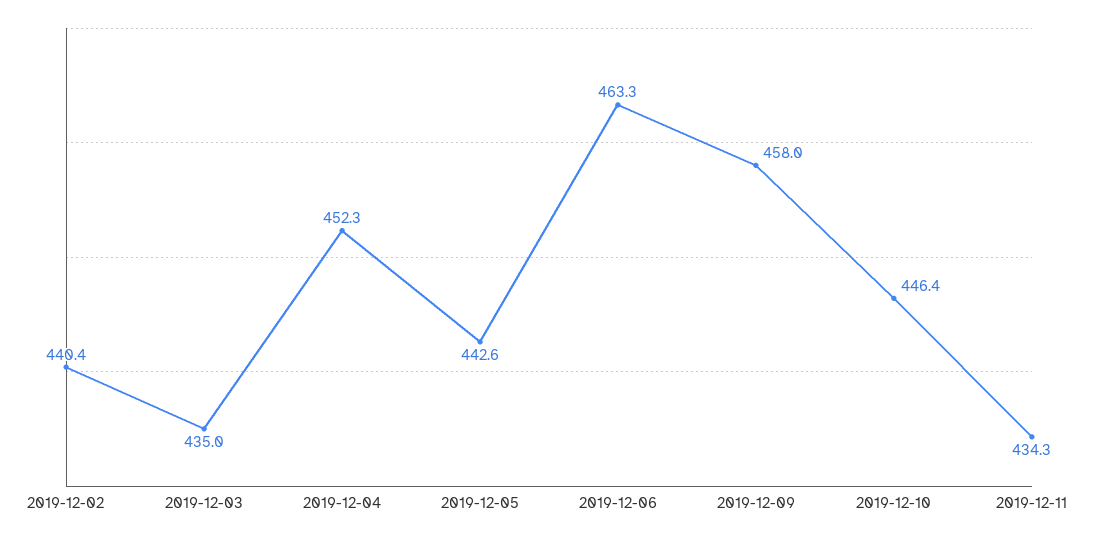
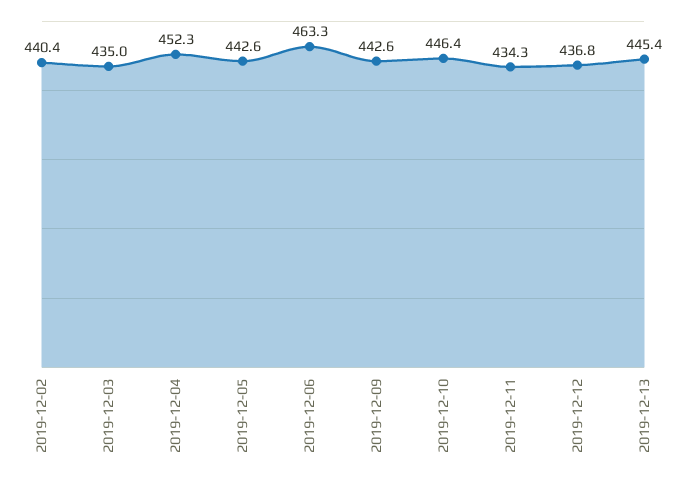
2019-12-09: 458 -> 442.6
2019-12-12: none -> 436.8
2019-12-13: none -> 445.4

